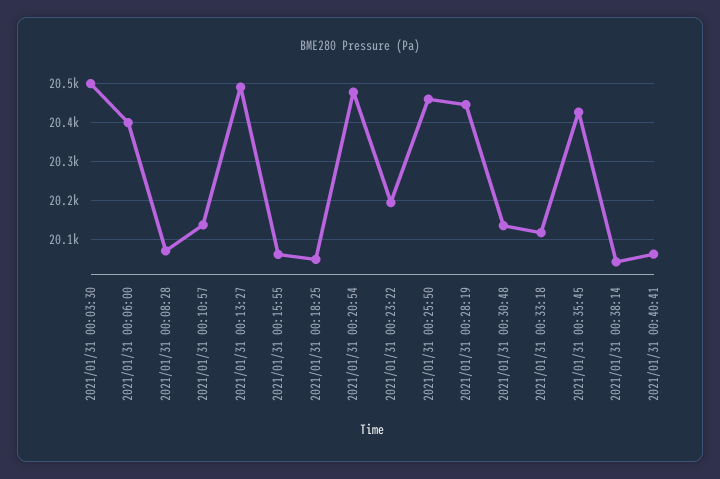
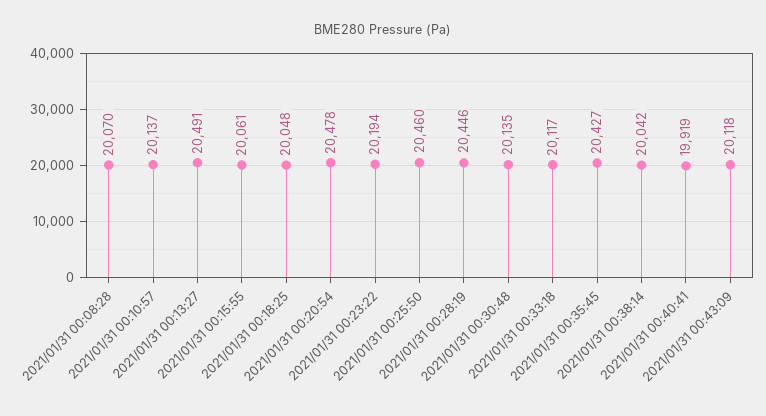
2021/01/31 00:03:30: 20500 -> none
2021/01/31 00:06:00: 20400 -> none
2021/01/31 00:40:41: 20060 -> 19919
2021/01/31 00:43:09: none -> 20118

